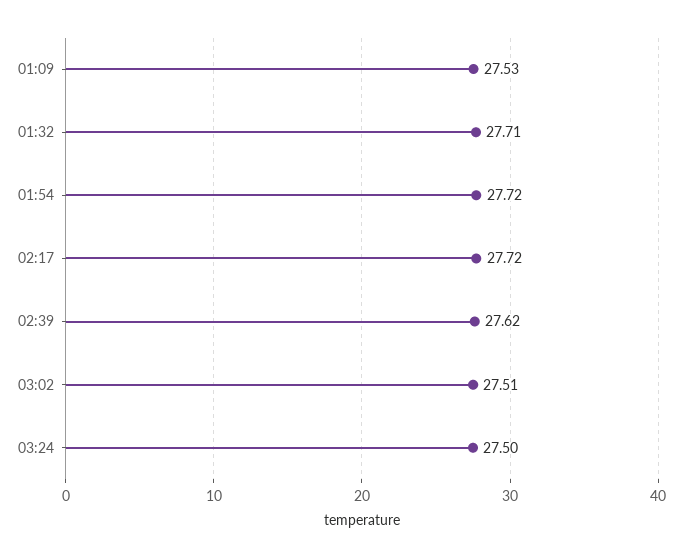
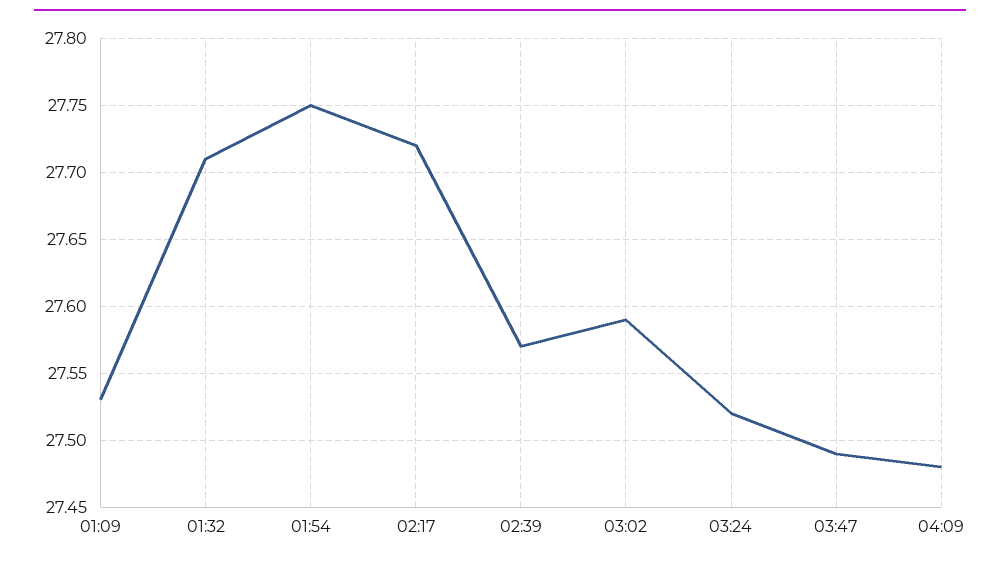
01:54: 27.72 -> 27.75
02:39: 27.62 -> 27.57
03:02: 27.51 -> 27.59
03:24: 27.5 -> 27.52
03:47: none -> 27.49
04:09: none -> 27.48

